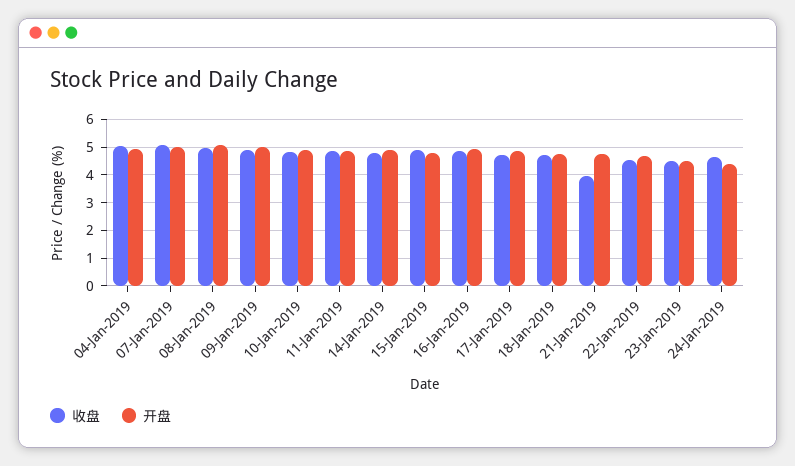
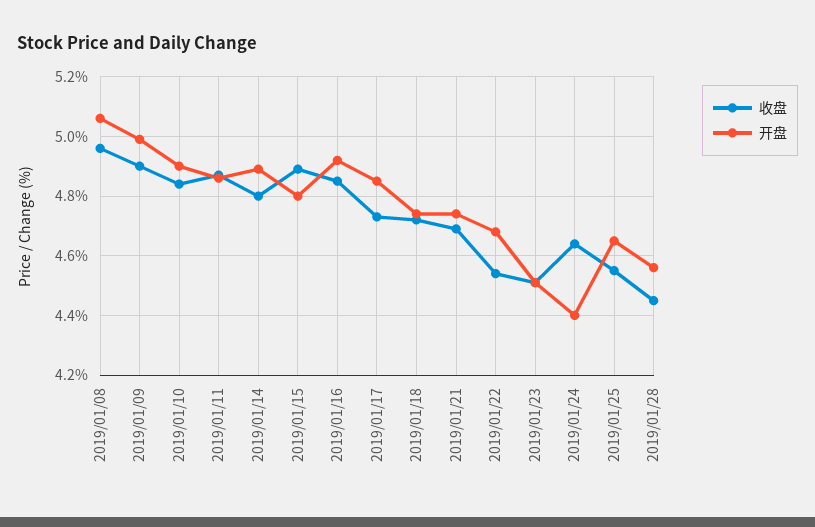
收盘, 04-Jan-2019: 5 -> none
开盘, 04-Jan-2019: 5 -> none
收盘, 07-Jan-2019: 5 -> none
开盘, 07-Jan-2019: 5 -> none
收盘, 21-Jan-2019: 4 -> 4.7
收盘, 2019/01/25: none -> 4.55
开盘, 2019/01/25: none -> 4.65
收盘, 2019/01/28: none -> 4.45
开盘, 2019/01/28: none -> 4.55

